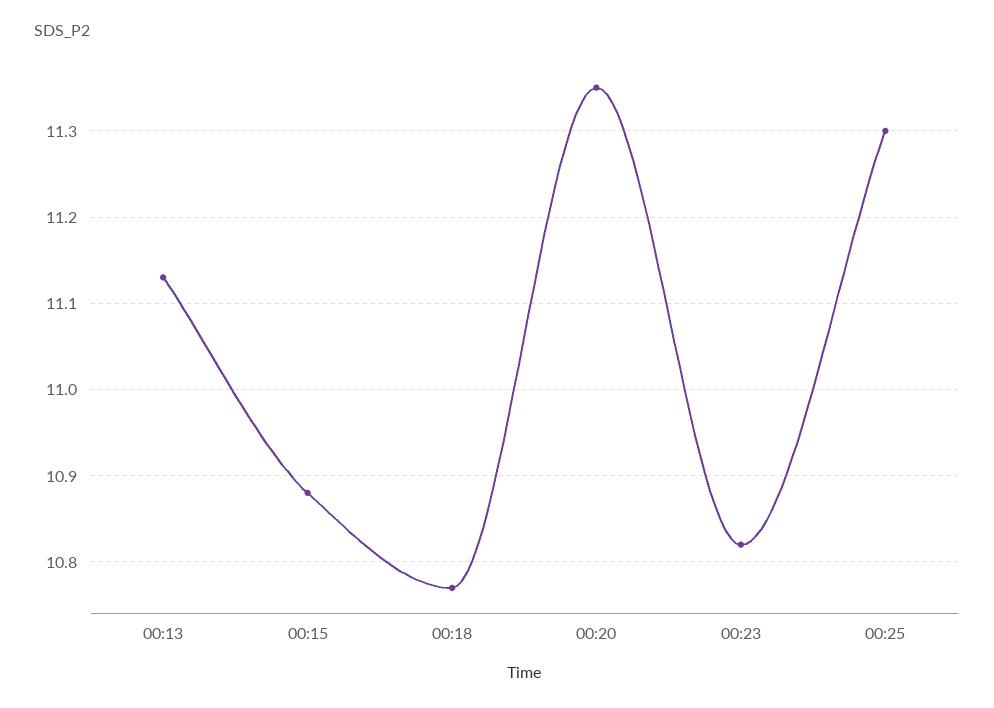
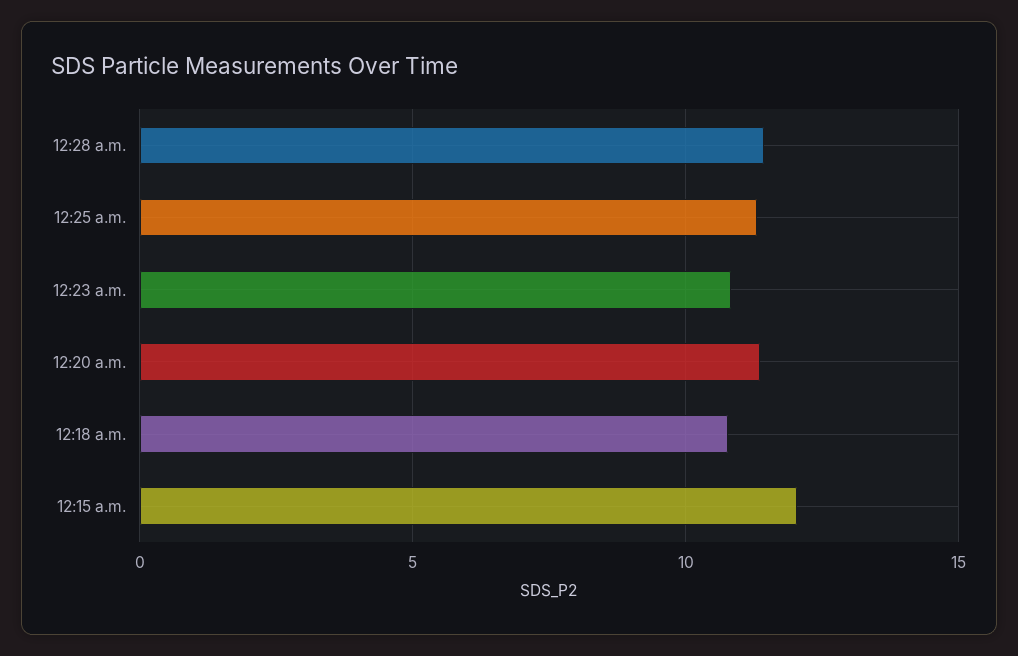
00:13: 11.13 -> none
00:15: 10.88 -> 12
12:28 a.m.: none -> 11.5

